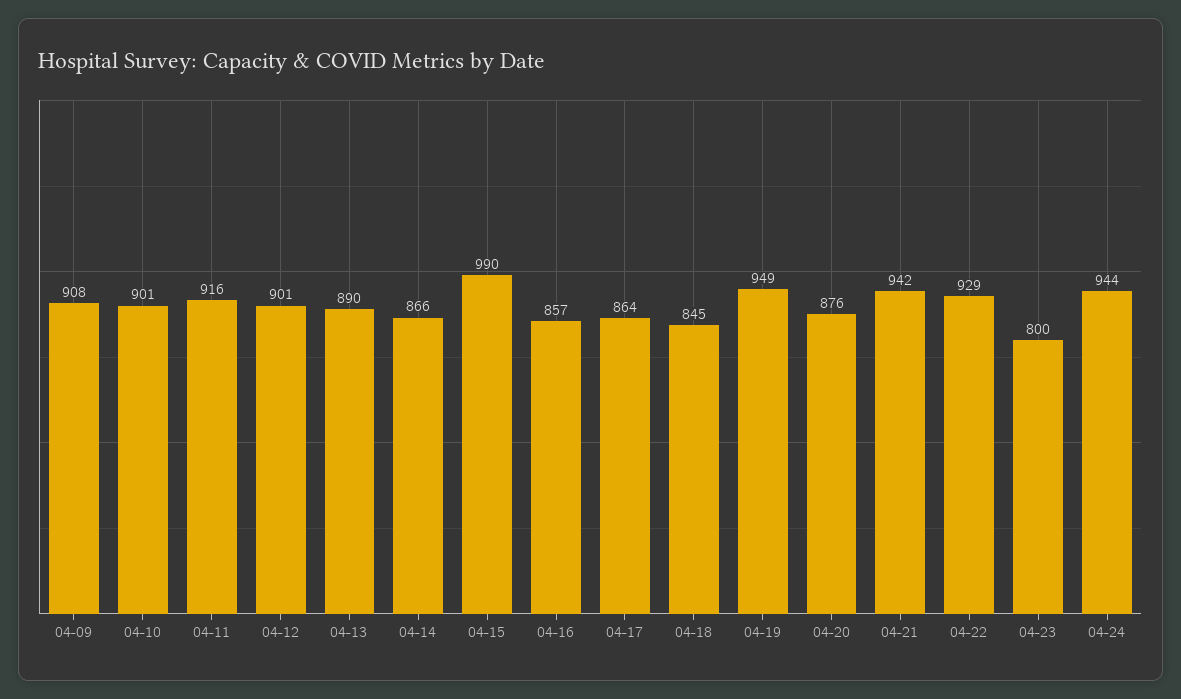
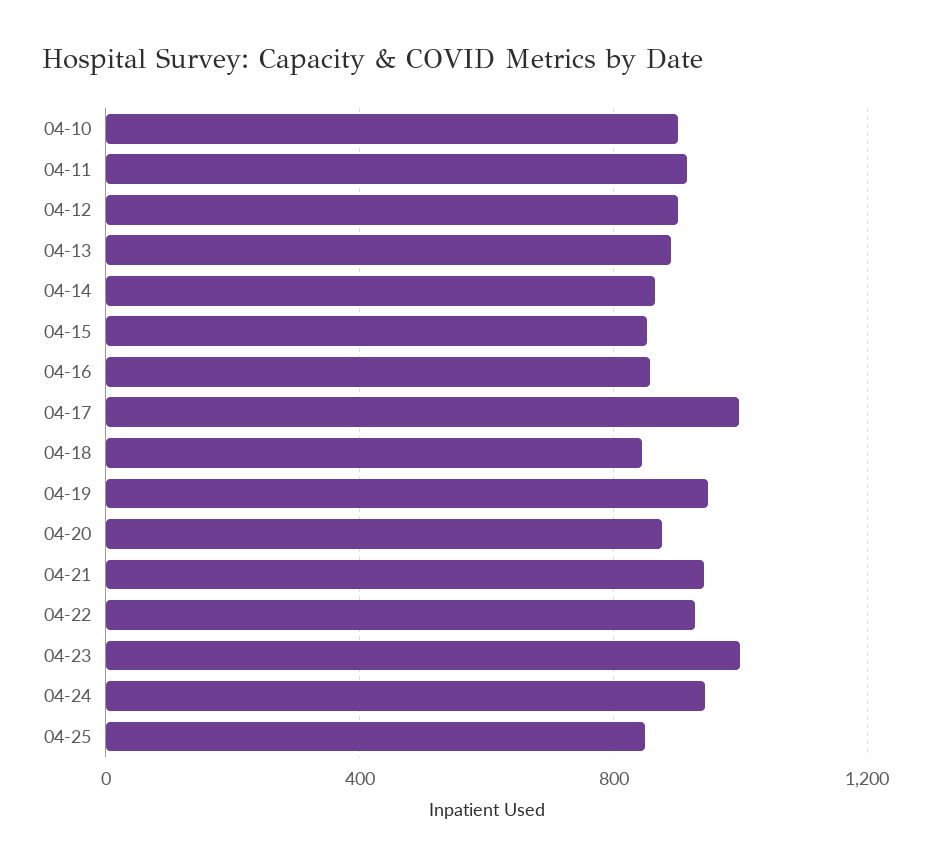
04-09: 908 -> none
04-15: 990 -> 850
04-17: 864 -> 1000
04-23: 800 -> 1000
04-25: none -> 850

